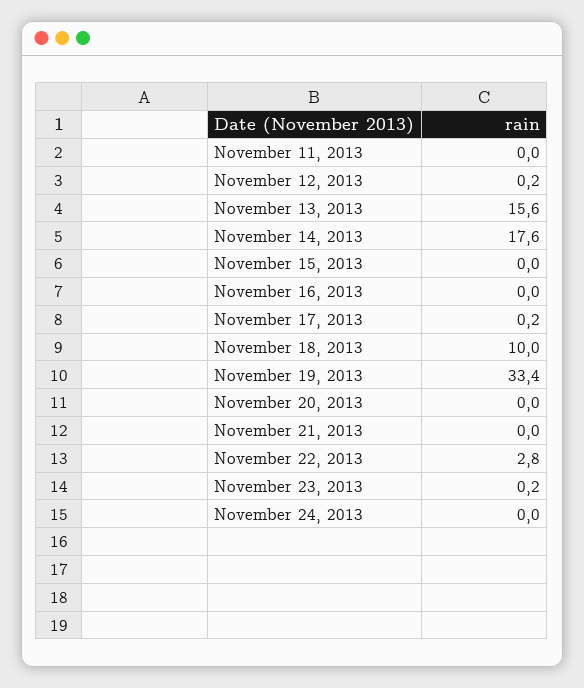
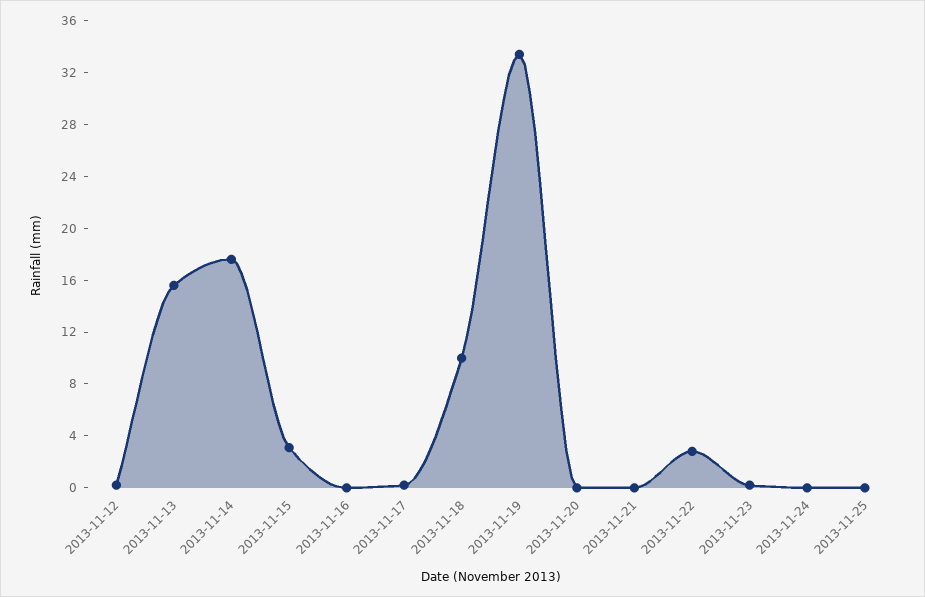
November 11, 2013: 0 -> none
November 15, 2013: 0 -> 3
2013-11-25: none -> 0

